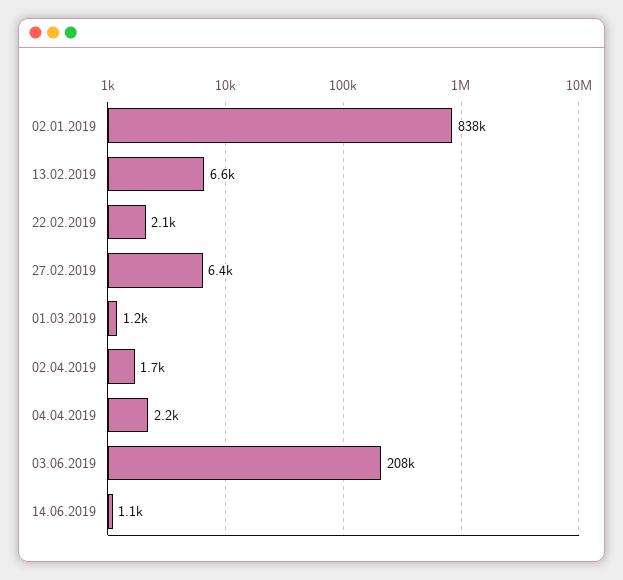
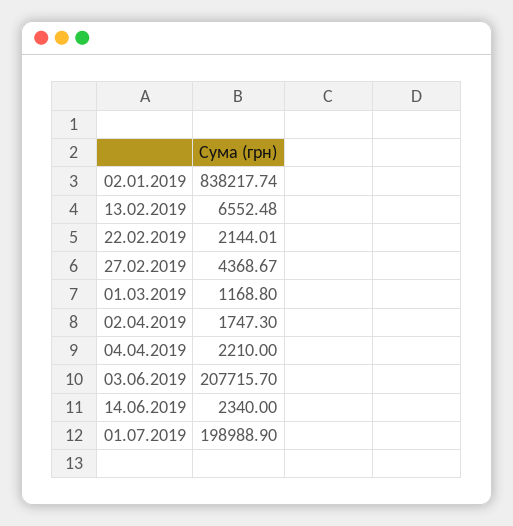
27.02.2019: 6400 -> 4368.67
14.06.2019: 1100 -> 2340
01.07.2019: none -> 198988.9

